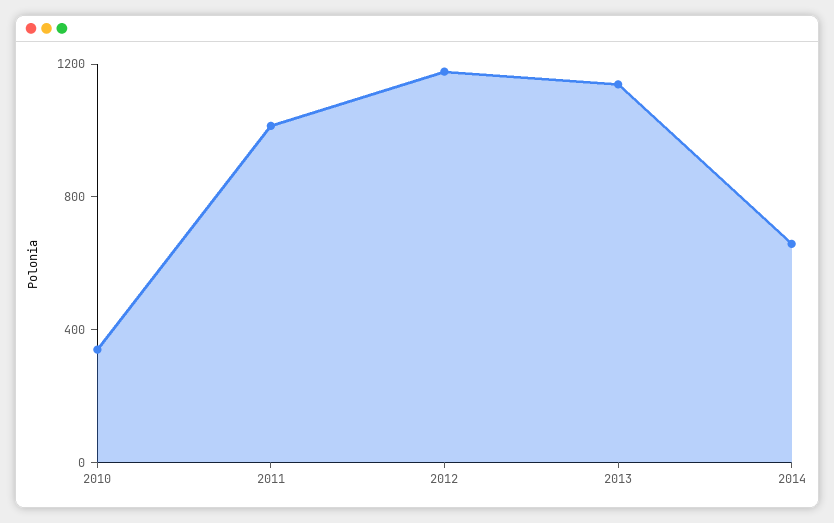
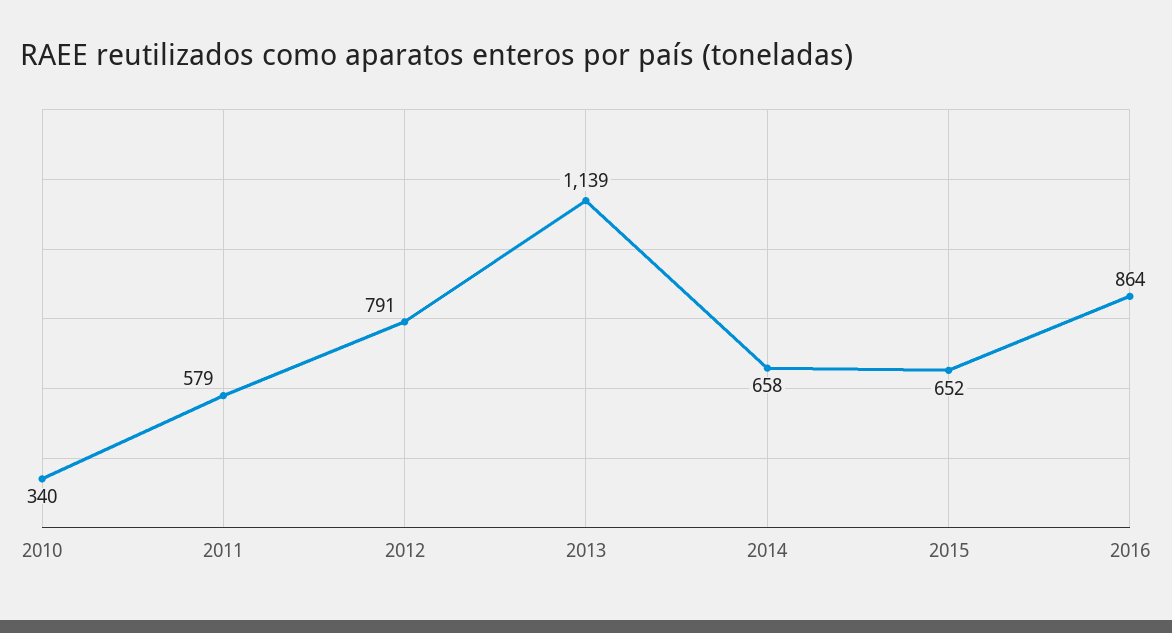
2011: 1000 -> 579
2012: 1200 -> 791
2015: none -> 652
2016: none -> 864

